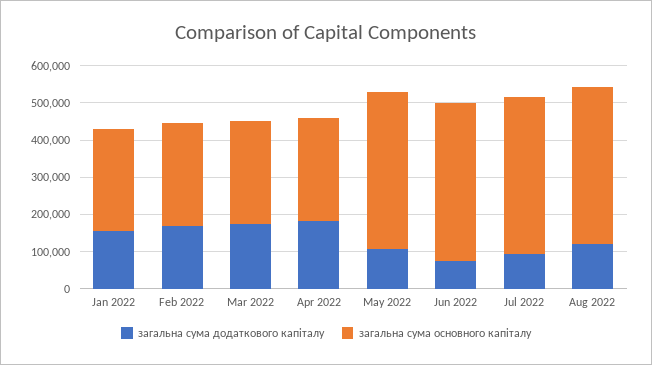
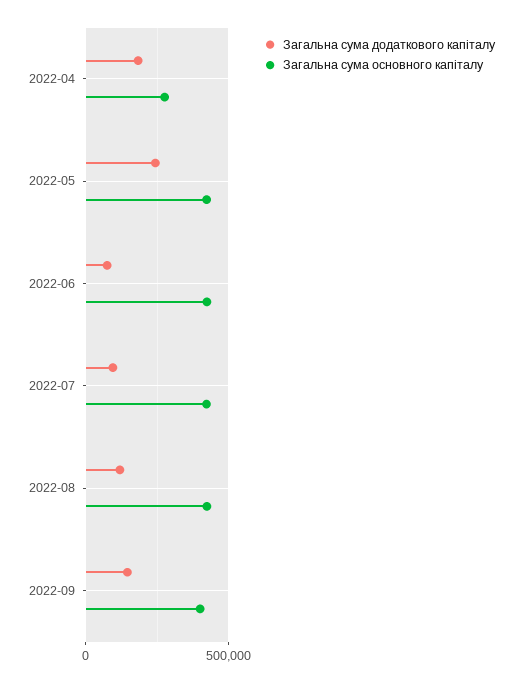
загальна сума додаткового капіталу, Jan 2022: 150000 -> none
загальна сума основного капіталу, Jan 2022: 275000 -> none
загальна сума додаткового капіталу, Feb 2022: 175000 -> none
загальна сума основного капіталу, Feb 2022: 275000 -> none
загальна сума додаткового капіталу, Mar 2022: 175000 -> none
загальна сума основного капіталу, Mar 2022: 275000 -> none
загальна сума додаткового капіталу, May 2022: 100000 -> 250000
загальна сума додаткового капіталу, 2022-09: none -> 150000
загальна сума основного капіталу, 2022-09: none -> 400000

